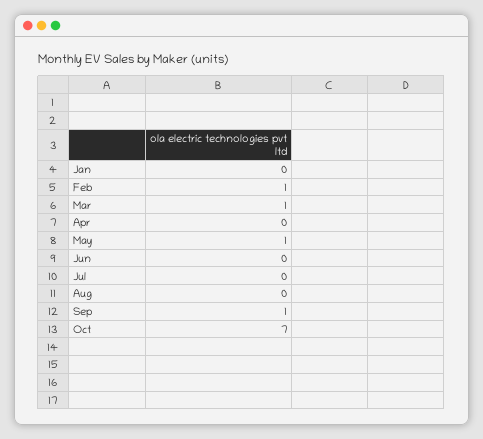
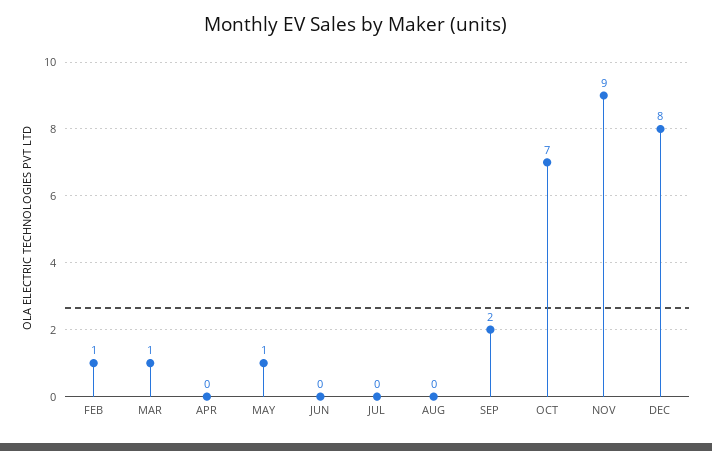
Jan: 0 -> none
Sep: 1 -> 2
NOV: none -> 9
DEC: none -> 8

